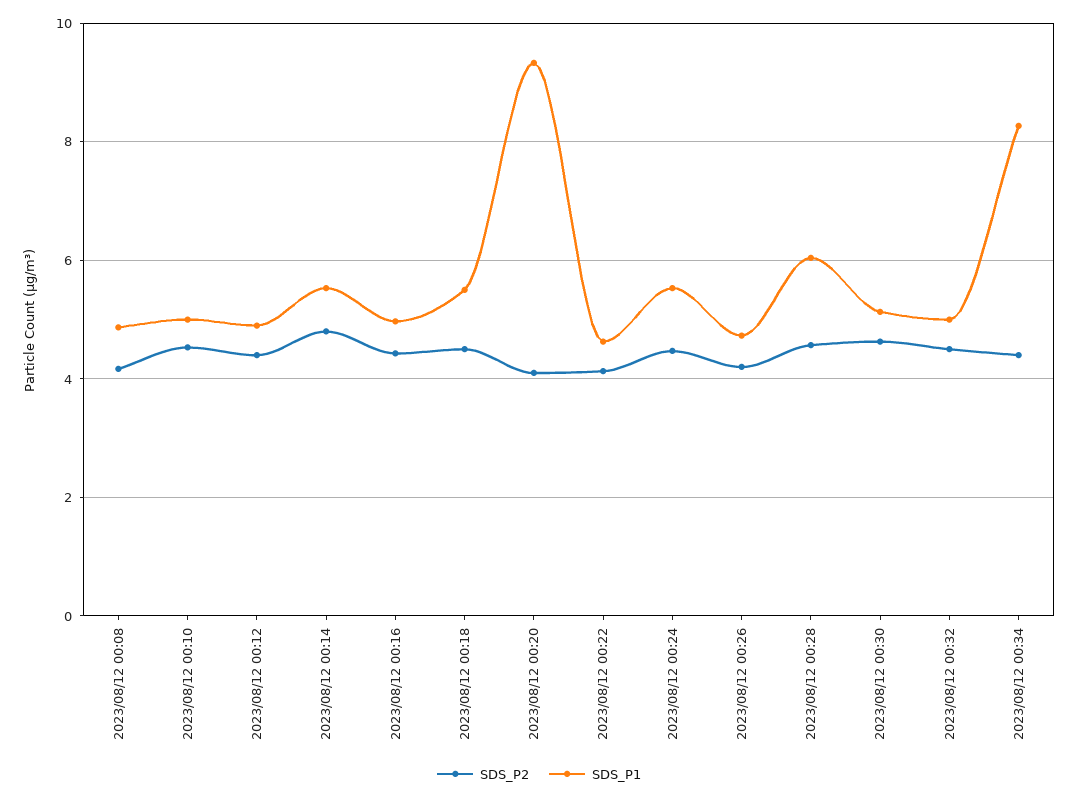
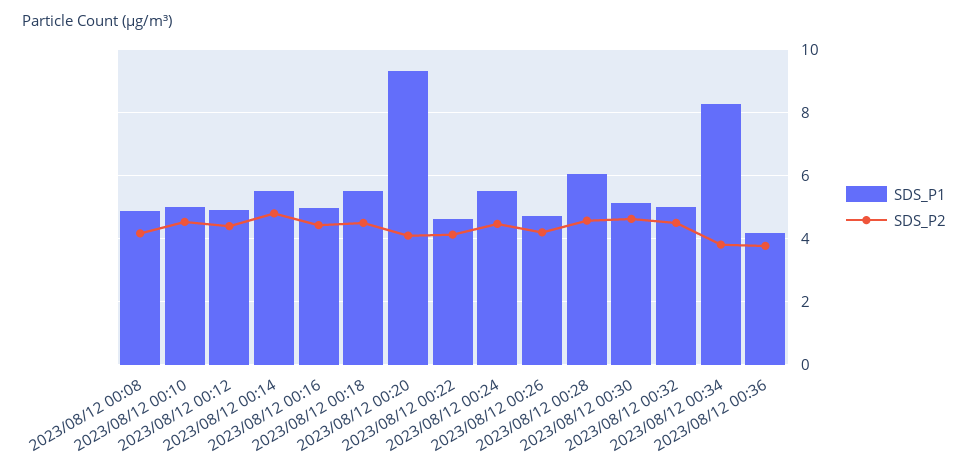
SDS_P2, 2023/08/12 00:34: 4.4 -> 3.8
SDS_P1, 2023/08/12 00:36: none -> 4.2
SDS_P2, 2023/08/12 00:36: none -> 3.8

